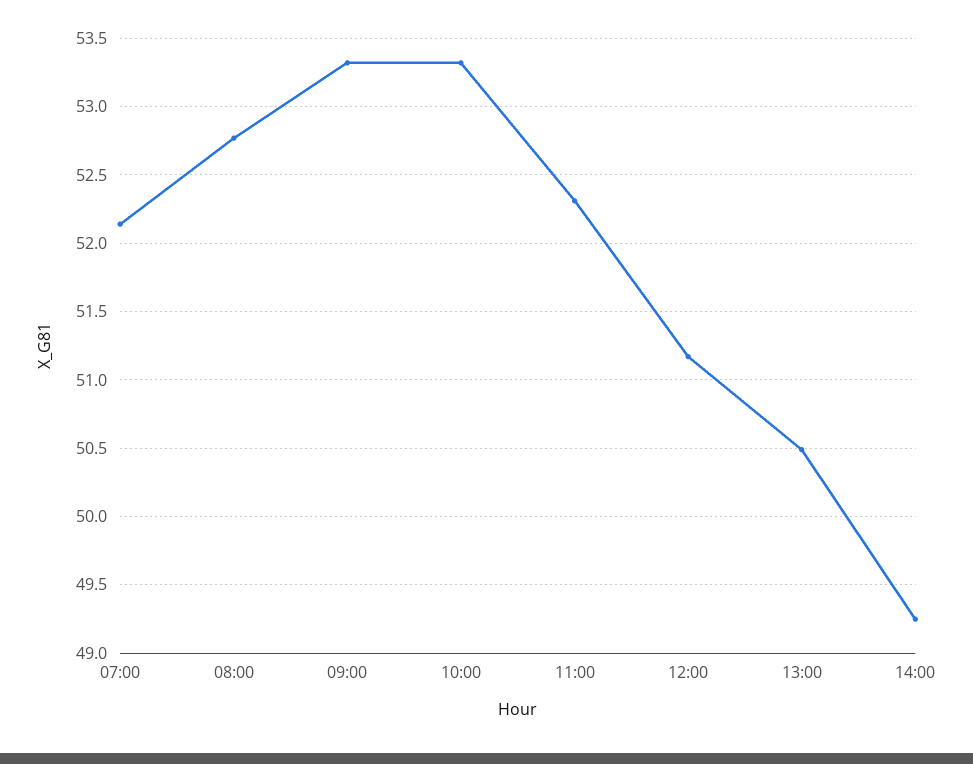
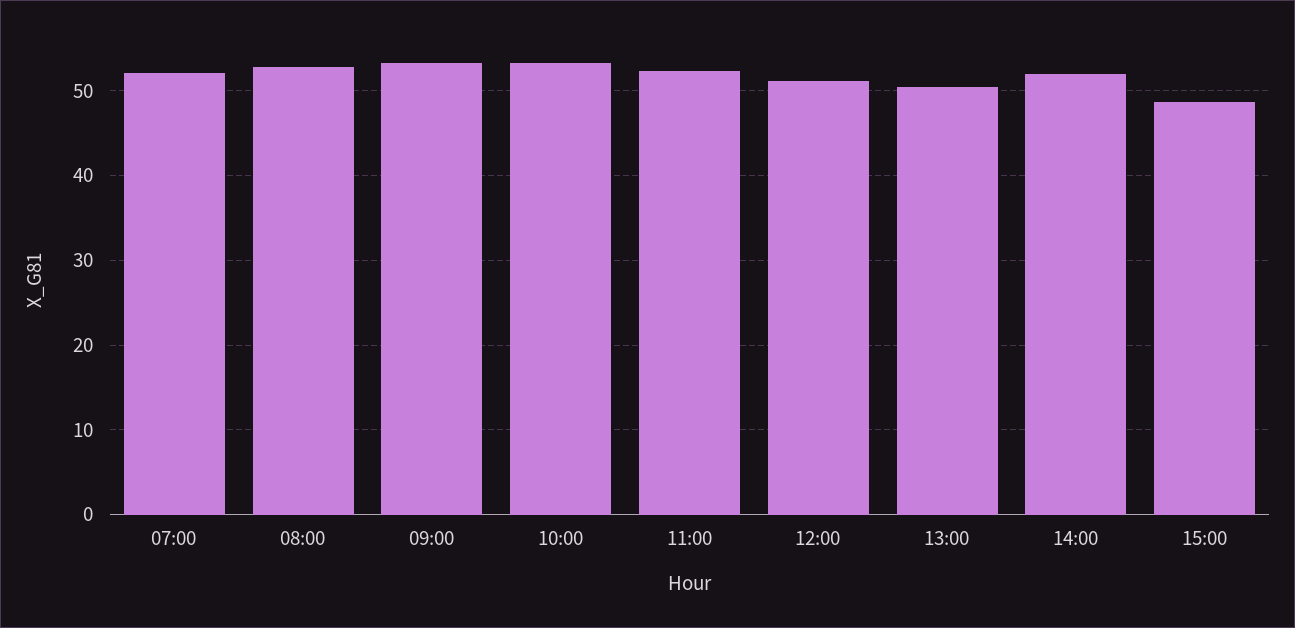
14:00: 49.25 -> 52
15:00: none -> 49

